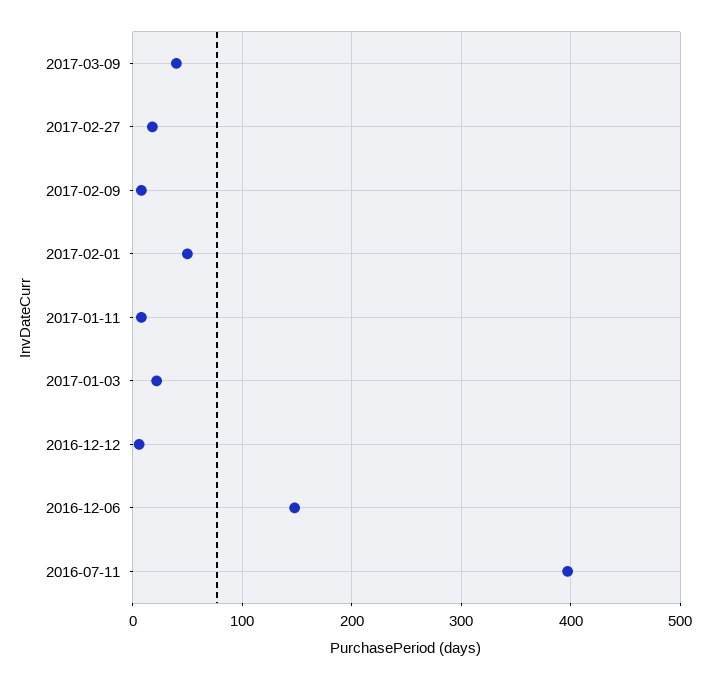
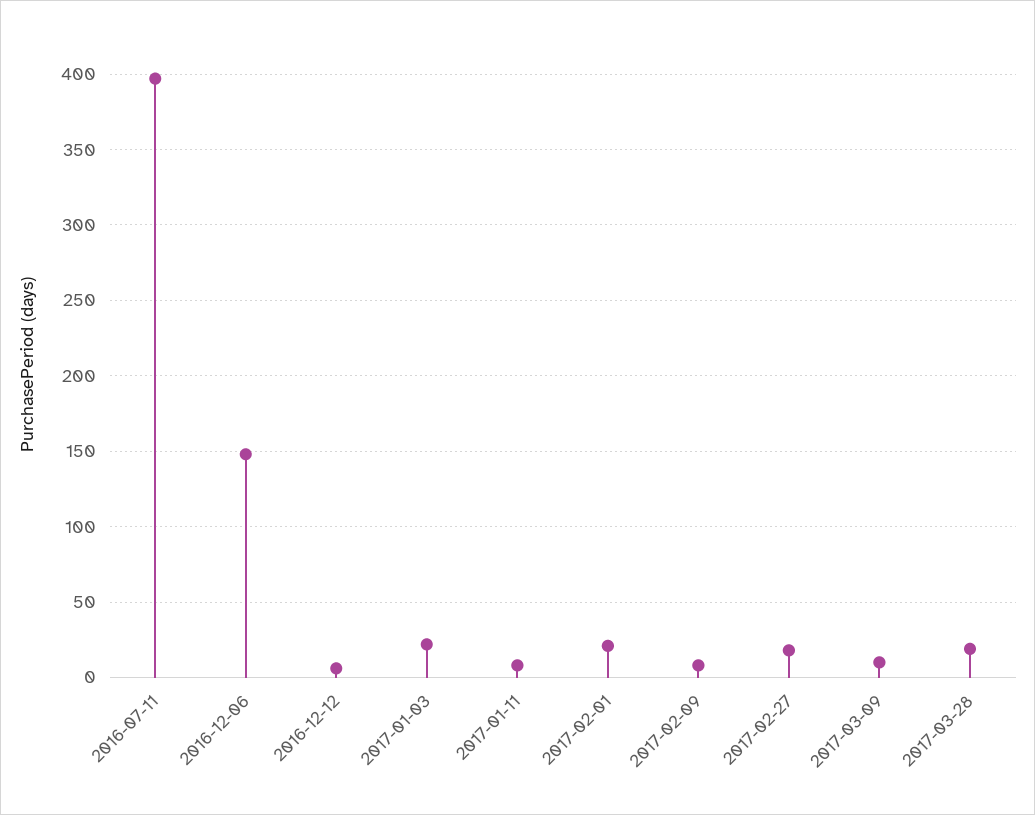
2017-03-09: 40 -> 10
2017-02-01: 50 -> 20
2017-03-28: none -> 20

